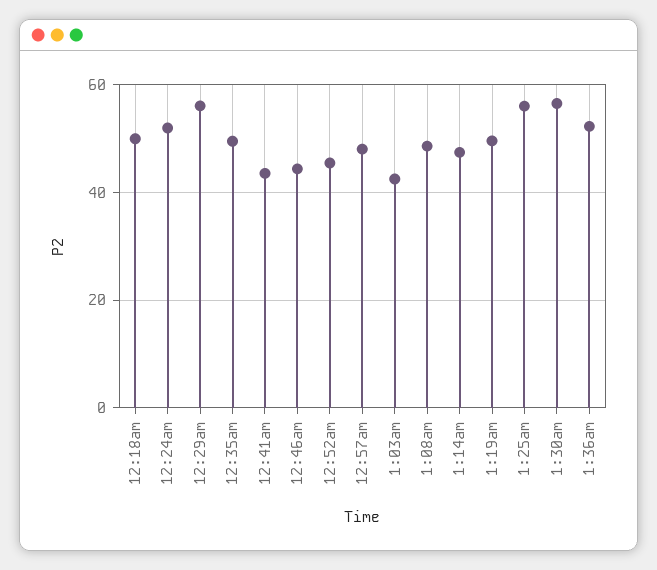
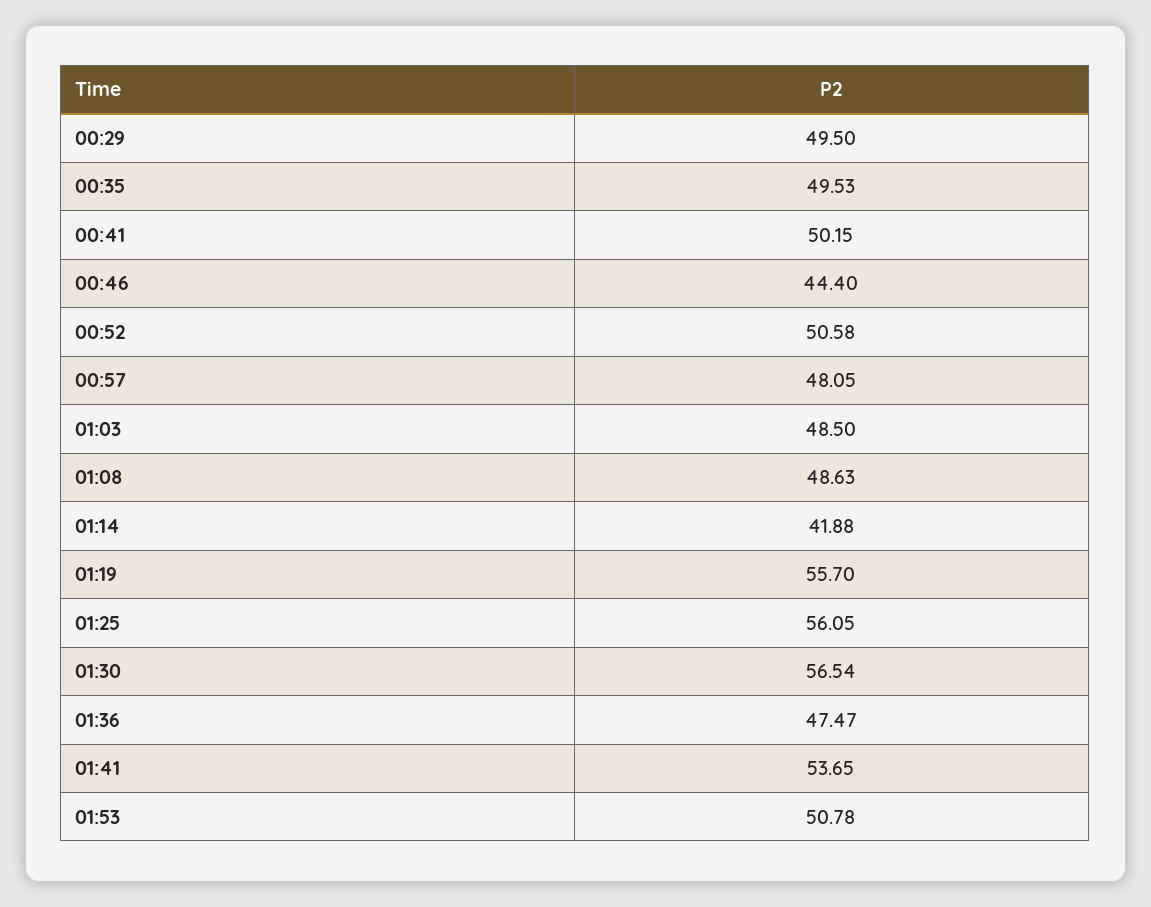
12:18am: 50 -> none
12:24am: 52 -> none
12:29am: 56 -> 49.5
12:41am: 44 -> 50.15
12:52am: 46 -> 50.58
1:03am: 42 -> 48.5
1:14am: 48 -> 41.88
1:19am: 50 -> 55.7
1:36am: 52 -> 47.47
01:41: none -> 53.65
01:53: none -> 50.78

